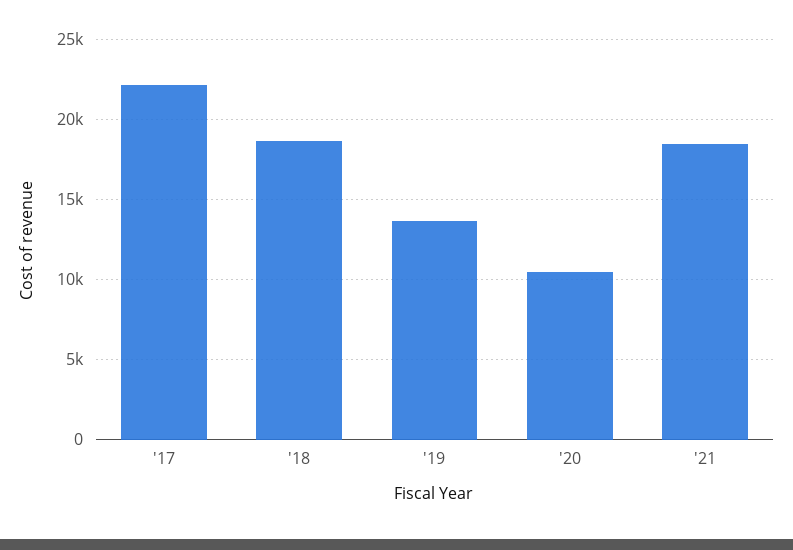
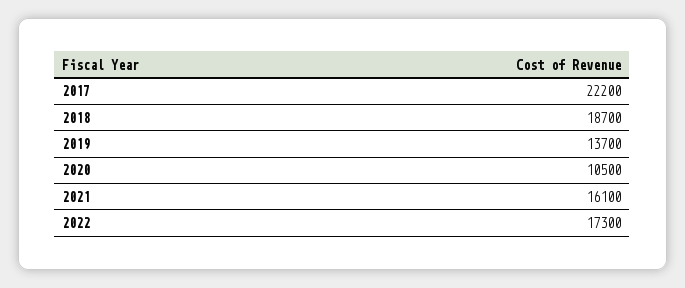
'21: 18500 -> 16100
2022: none -> 17300

